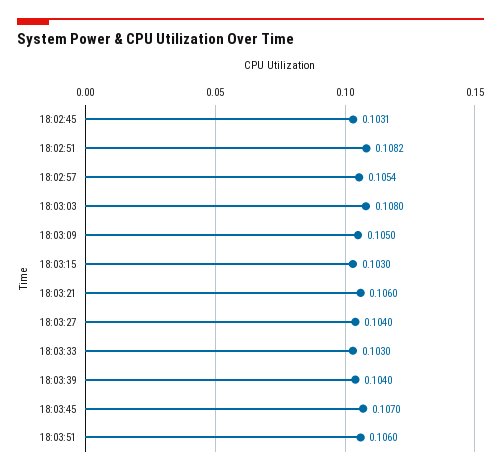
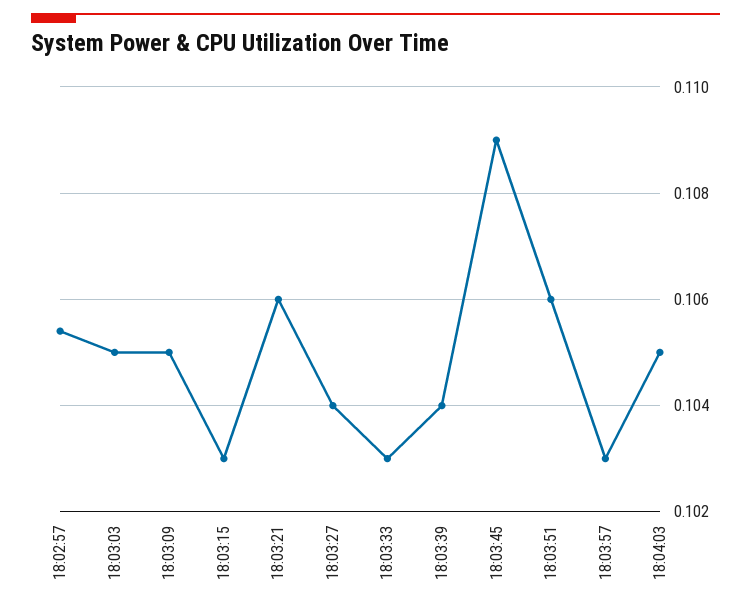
18:02:45: 0.1031 -> none
18:02:51: 0.1082 -> none
18:03:03: 0.108 -> 0.105
18:03:45: 0.107 -> 0.109
18:03:57: none -> 0.103
18:04:03: none -> 0.105

